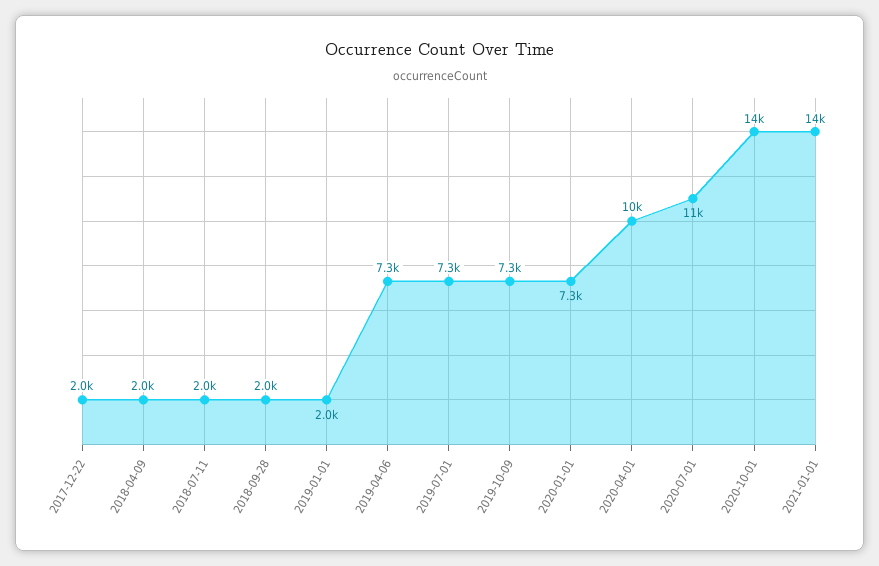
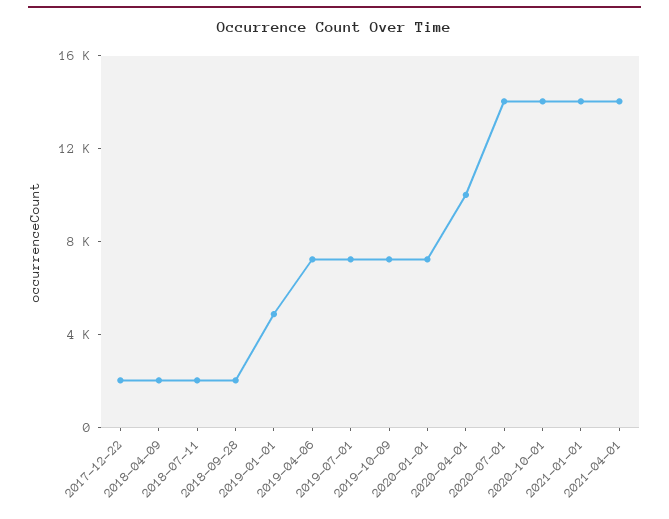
2019-01-01: 2000 -> 5000
2020-07-01: 11000 -> 14000
2021-04-01: none -> 14000

